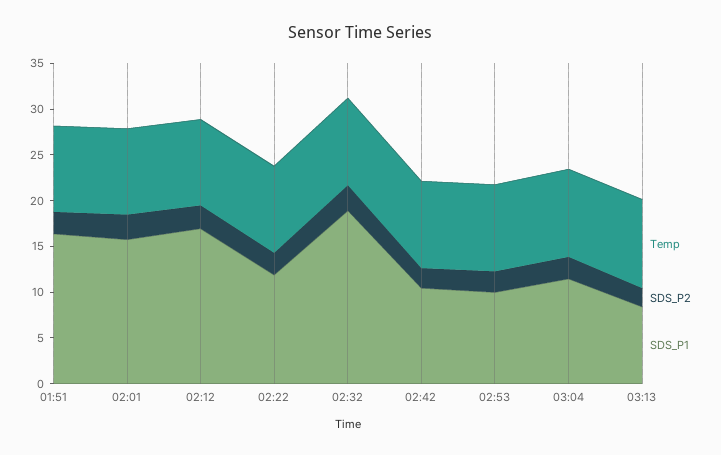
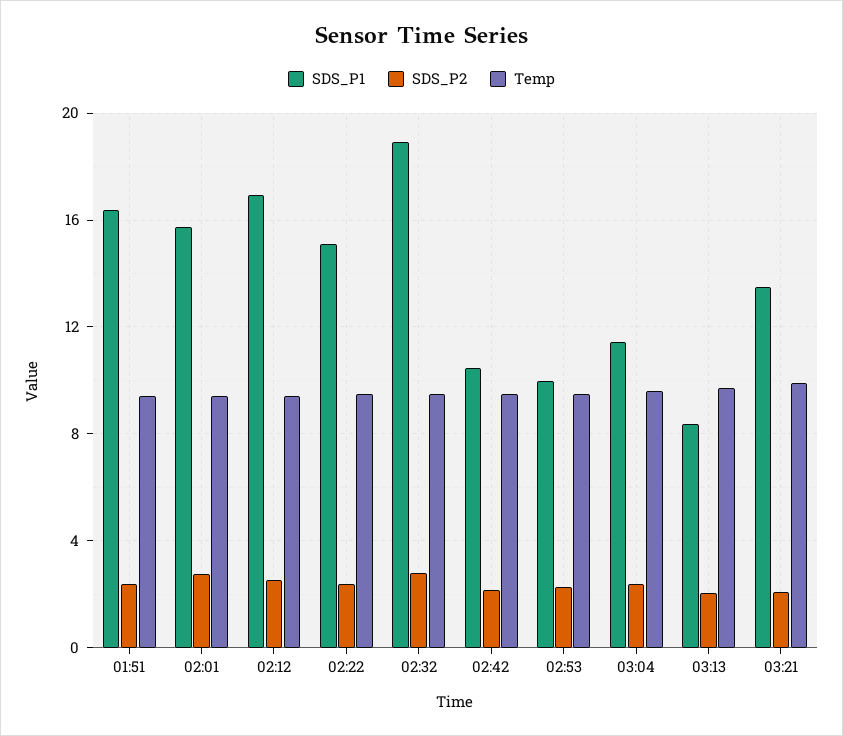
SDS_P1, 02:22: 12 -> 15
SDS_P1, 03:21: none -> 13.5
SDS_P2, 03:21: none -> 2
Temp, 03:21: none -> 10

